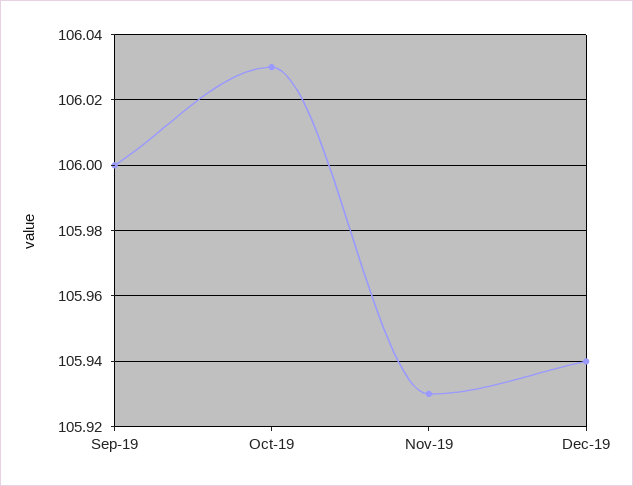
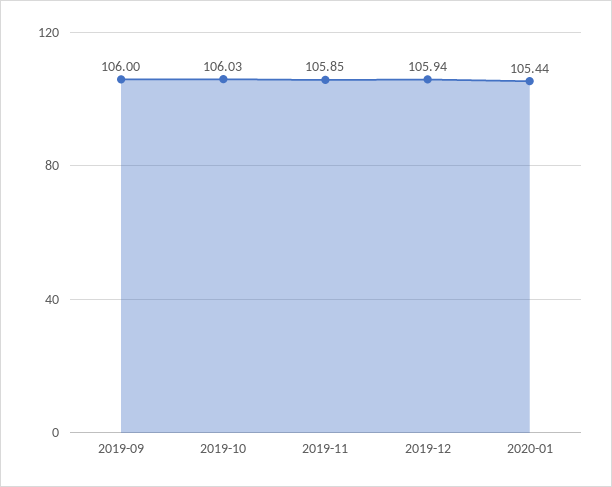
Nov-19: 105.93 -> 105.85
2020-01: none -> 105.44

